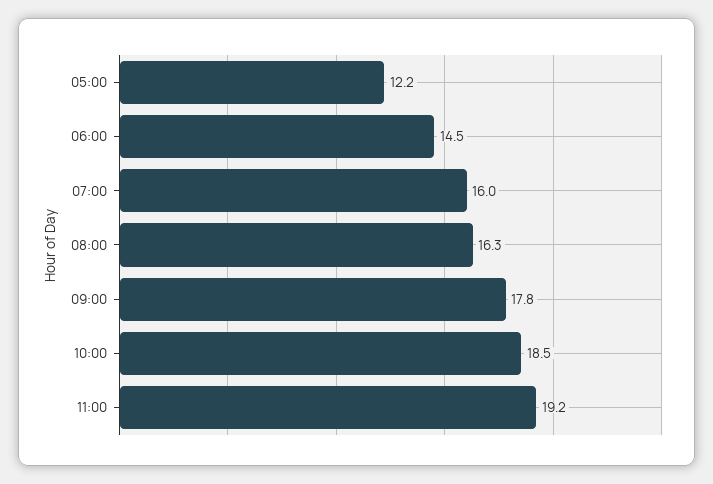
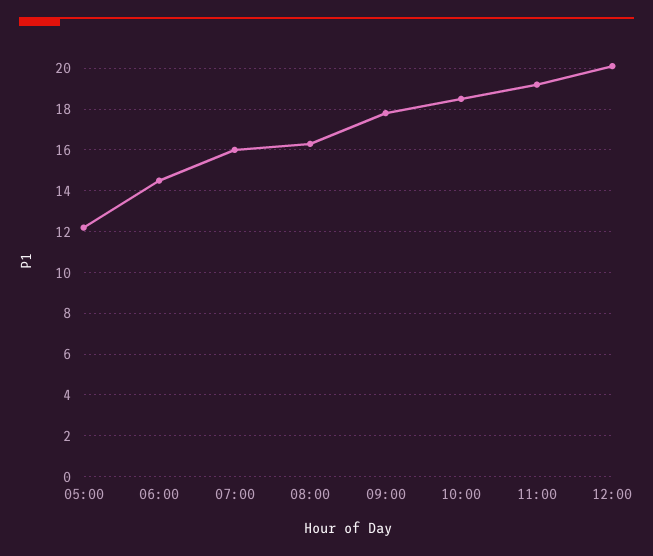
12:00: none -> 20

